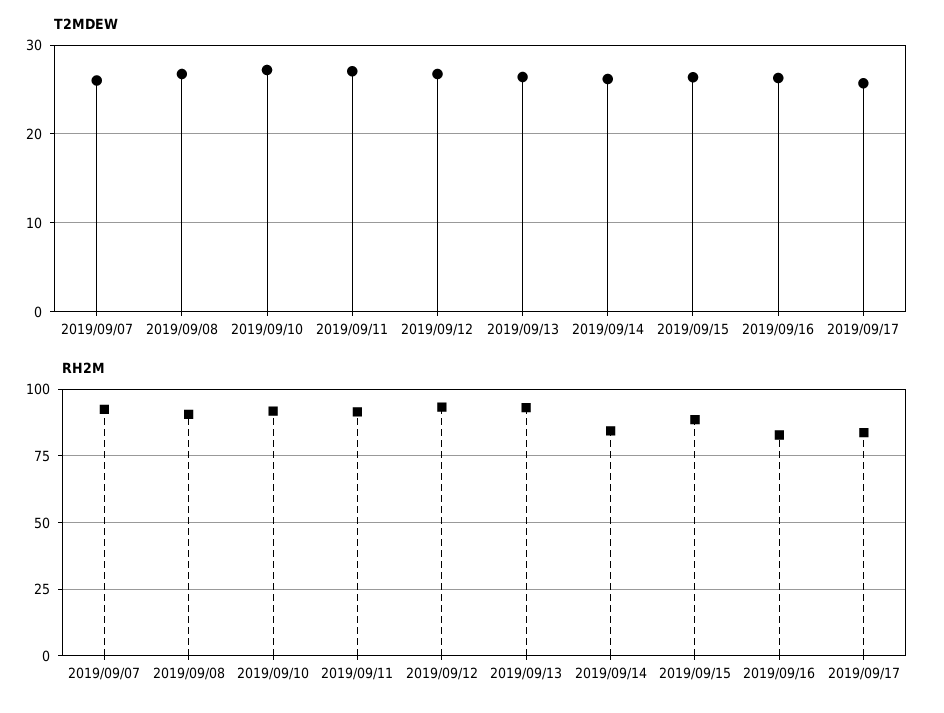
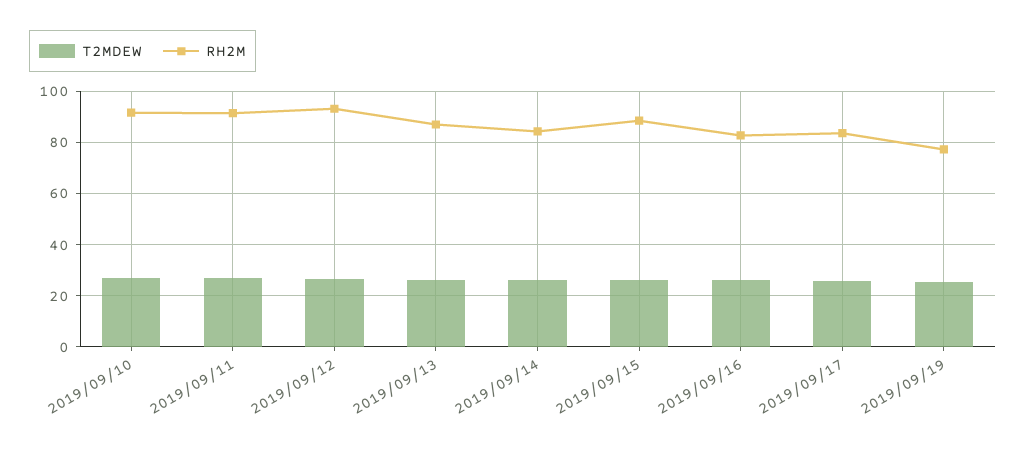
T2MDEW, 2019/09/07: 26 -> none
T2MDEW, 2019/09/08: 27 -> none
RH2M, 2019/09/07: 92.5 -> none
RH2M, 2019/09/08: 90 -> none
RH2M, 2019/09/13: 92.5 -> 87.5
T2MDEW, 2019/09/19: none -> 25
RH2M, 2019/09/19: none -> 77.5

